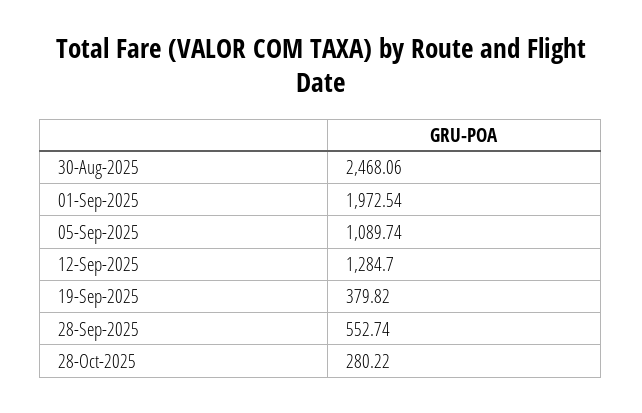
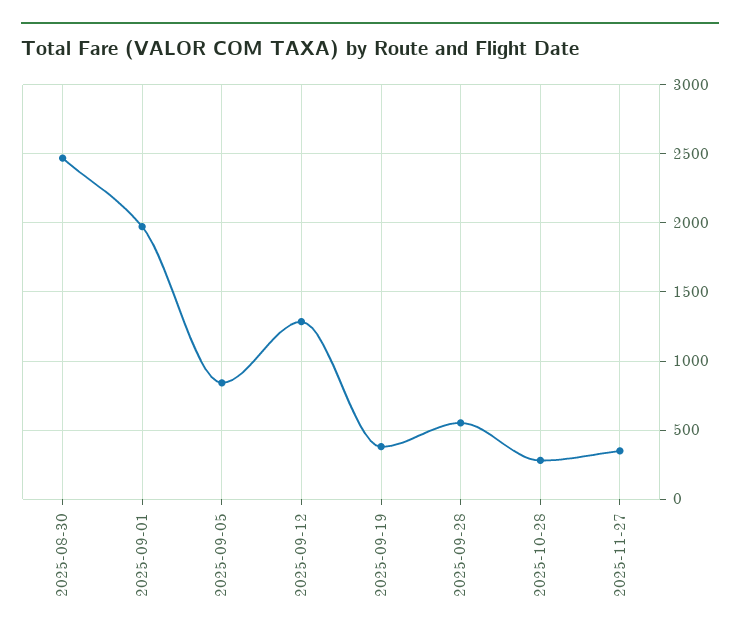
05-Sep-2025: 1089.74 -> 850
2025-11-27: none -> 350

